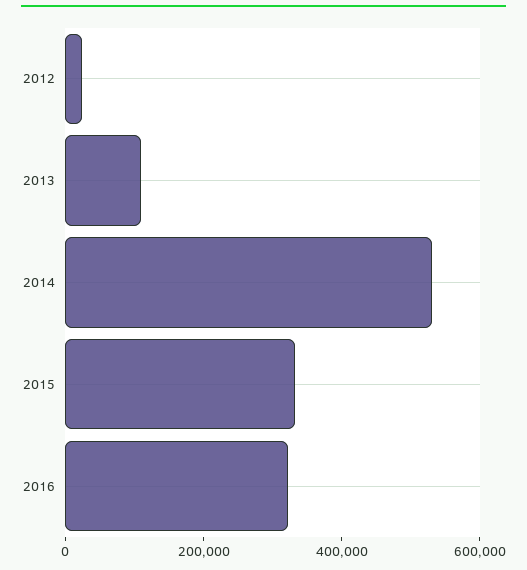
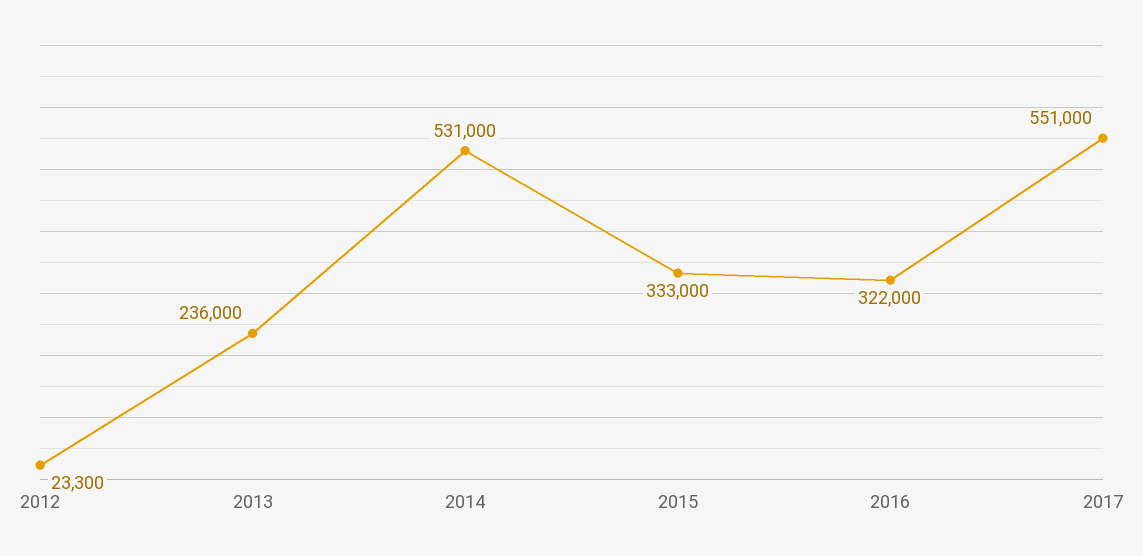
2013: 100000 -> 236000
2017: none -> 551000

